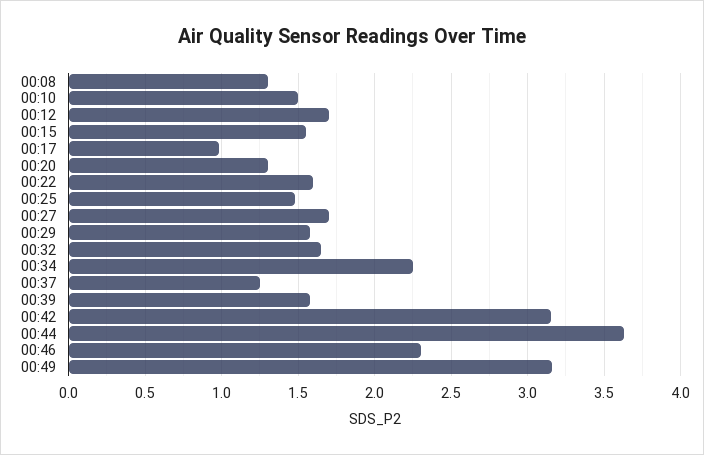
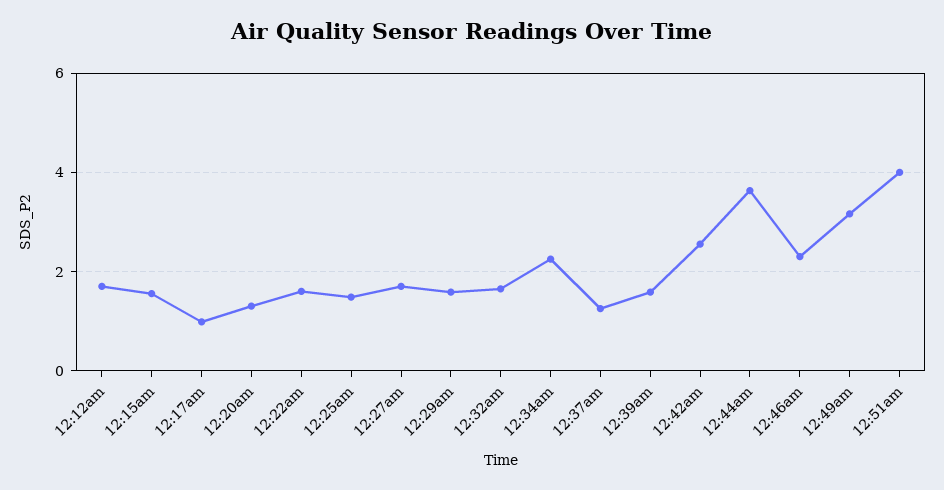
00:08: 1.3 -> none
00:10: 1.5 -> none
00:42: 3.15 -> 2.6
12:51am: none -> 4

